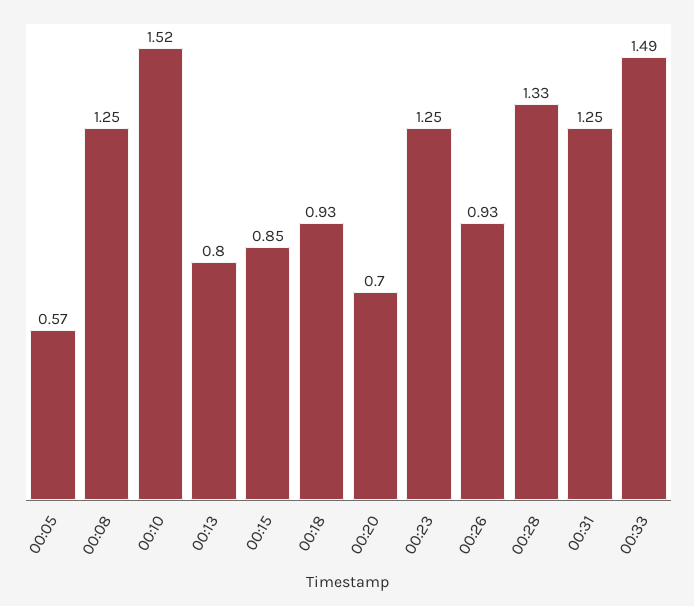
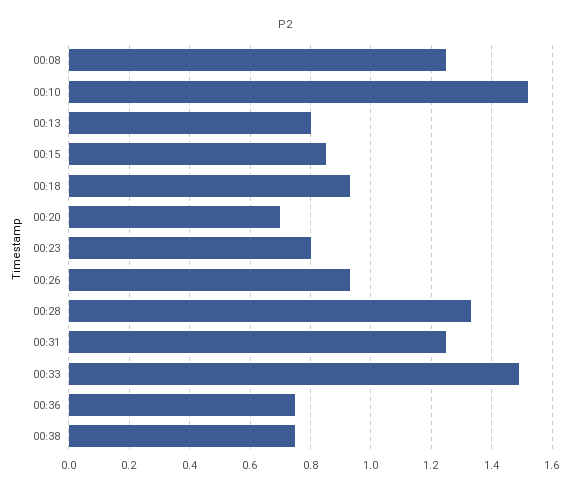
00:05: 0.57 -> none
00:23: 1.25 -> 0.8
00:36: none -> 0.75
00:38: none -> 0.75

